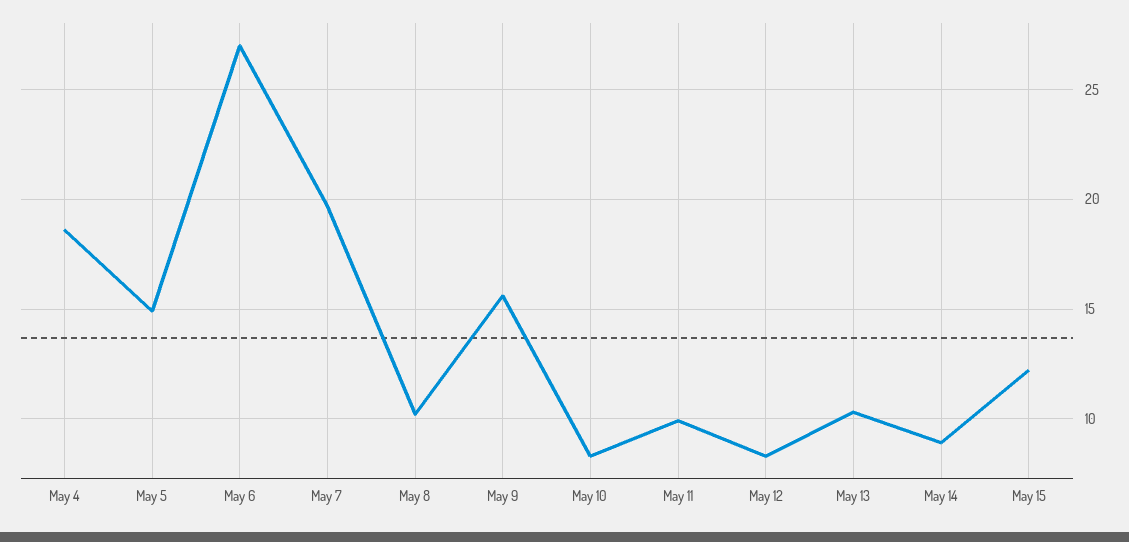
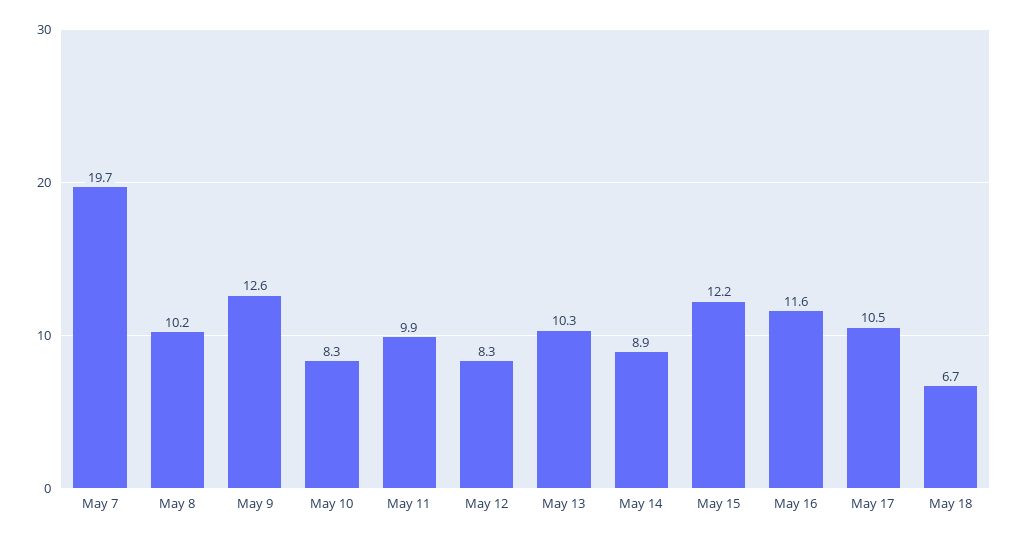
May 4: 18.5 -> none
May 5: 15 -> none
May 6: 27 -> none
May 9: 15.5 -> 12.6
May 16: none -> 11.6
May 17: none -> 10.5
May 18: none -> 6.7

